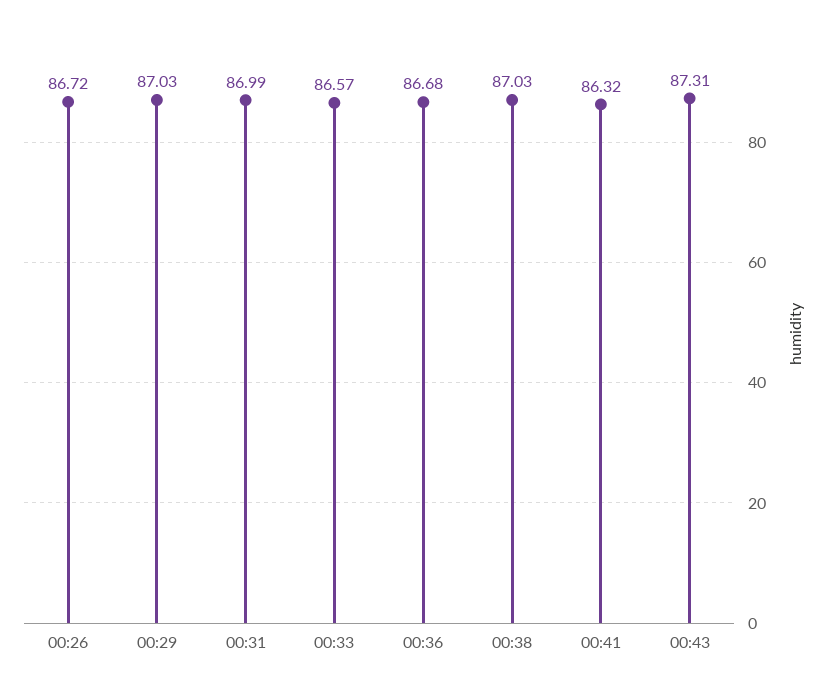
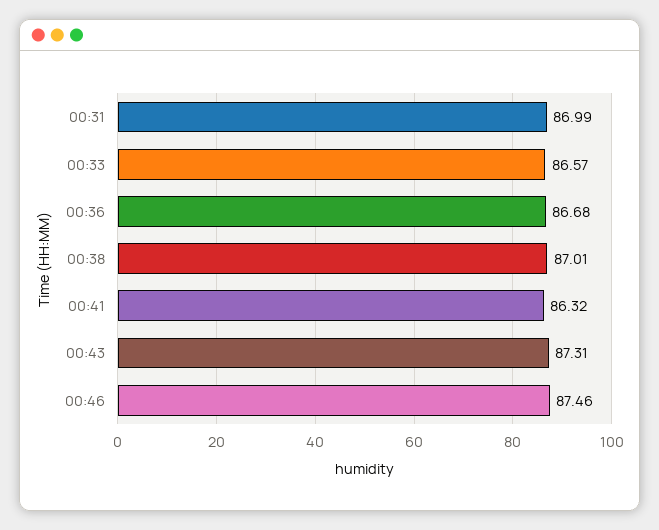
00:26: 86.72 -> none
00:29: 87.03 -> none
00:38: 87.03 -> 87.01
00:46: none -> 87.46

